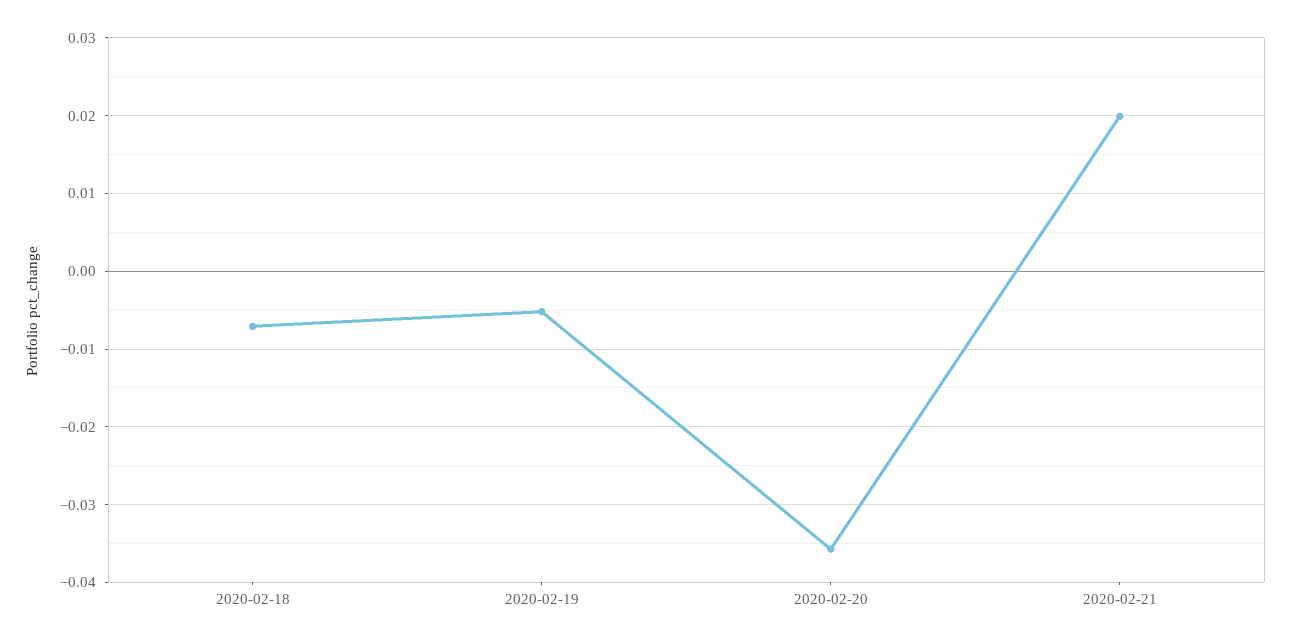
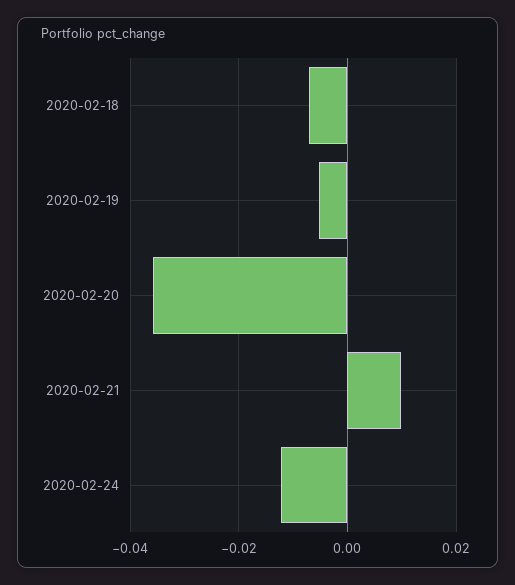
2020-02-21: 0.02 -> 0.01
2020-02-24: none -> -0.012

